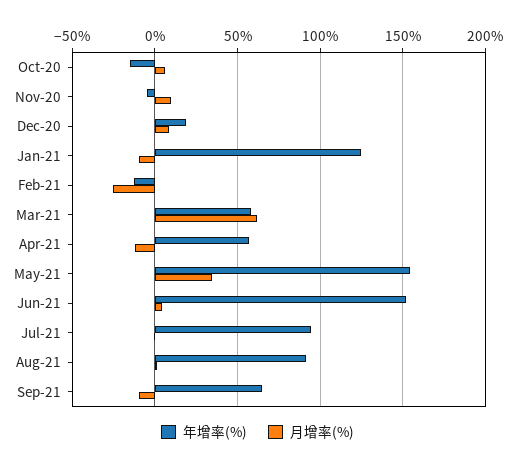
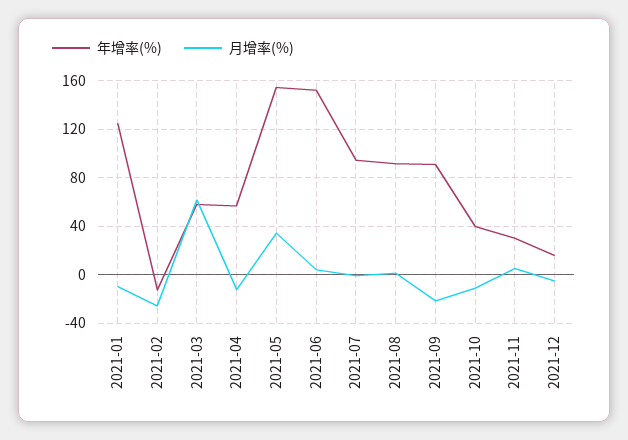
年增率(%), Oct-20: -15 -> none
月增率(%), Oct-20: 5 -> none
年增率(%), Nov-20: -5 -> none
月增率(%), Nov-20: 10 -> none
年增率(%), Dec-20: 20 -> none
月增率(%), Dec-20: 10 -> none
年增率(%), Sep-21: 65 -> 90
月增率(%), Sep-21: -10 -> -20
年增率(%), 2021-10: none -> 40
月增率(%), 2021-10: none -> -10
年增率(%), 2021-11: none -> 30
月增率(%), 2021-11: none -> 5
年增率(%), 2021-12: none -> 15
月增率(%), 2021-12: none -> -5

